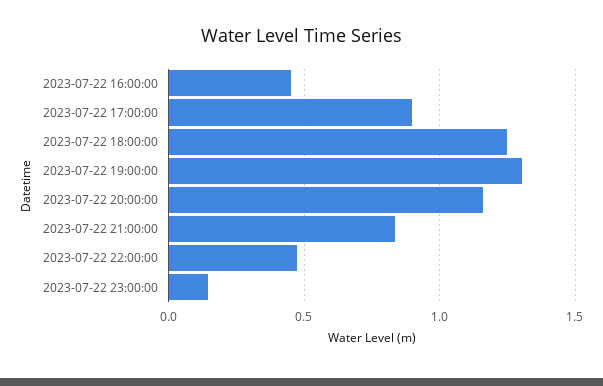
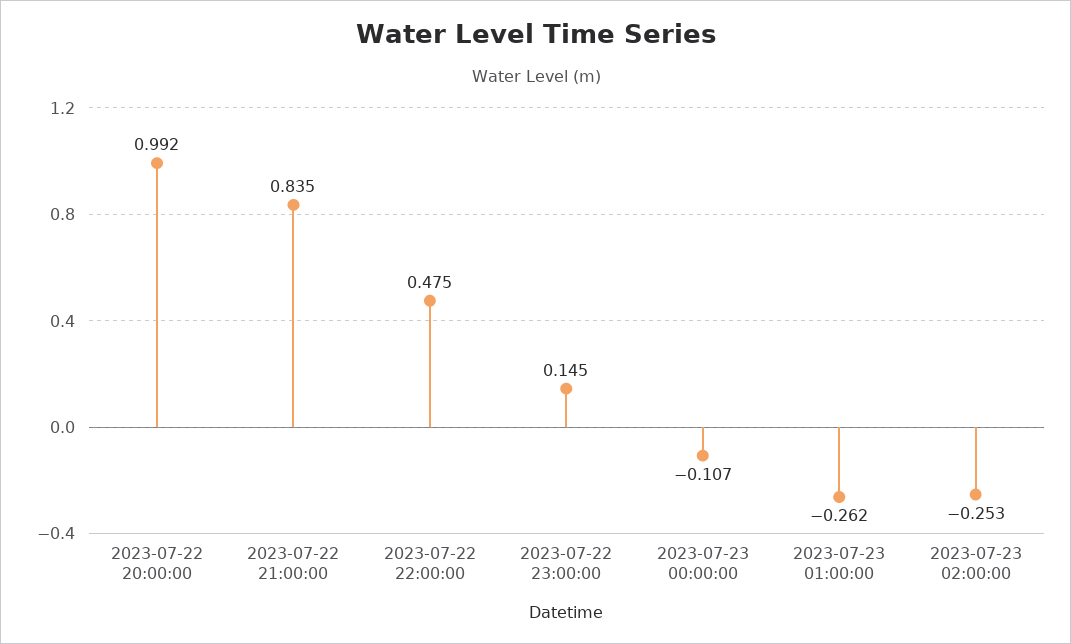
2023-07-22 16:00:00: 0.45 -> none
2023-07-22 17:00:00: 0.9 -> none
2023-07-22 18:00:00: 1.25 -> none
2023-07-22 19:00:00: 1.3 -> none
2023-07-22 20:00:00: 1.15 -> 0.992
2023-07-23 00:00:00: none -> -0.107
2023-07-23 01:00:00: none -> -0.262
2023-07-23 02:00:00: none -> -0.253

